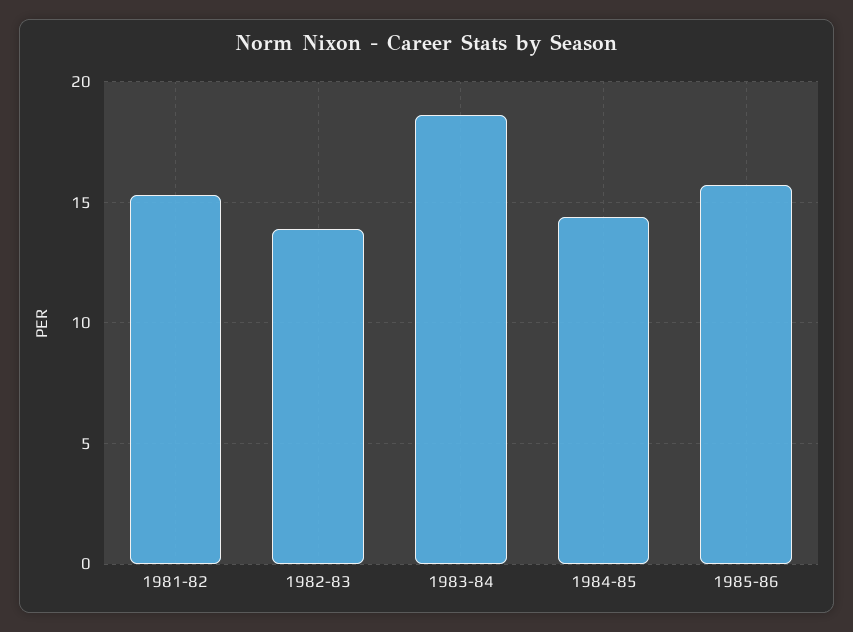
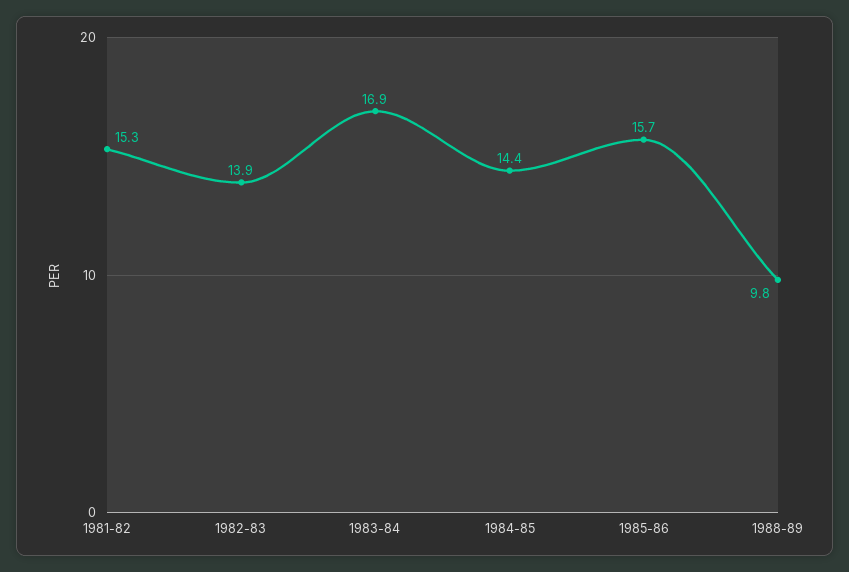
1983-84: 18.5 -> 16.9
1988-89: none -> 9.8

